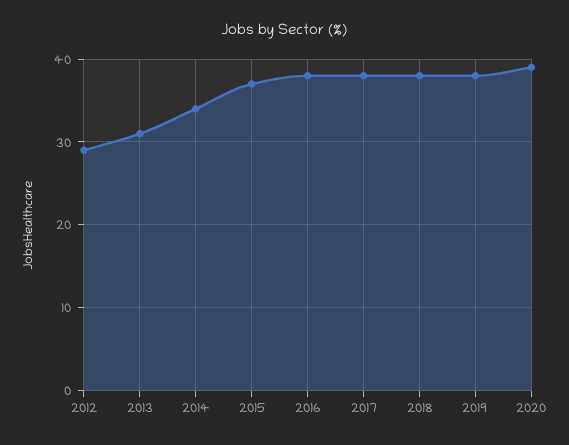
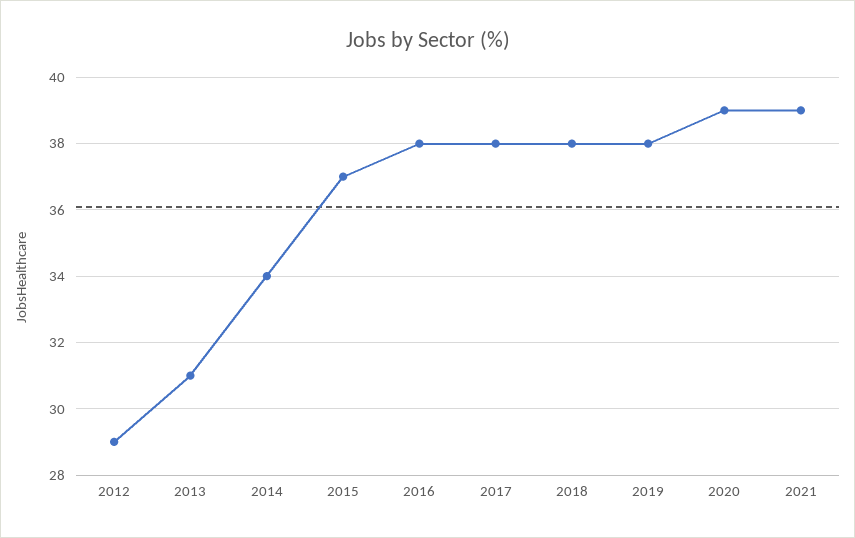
2021: none -> 39

